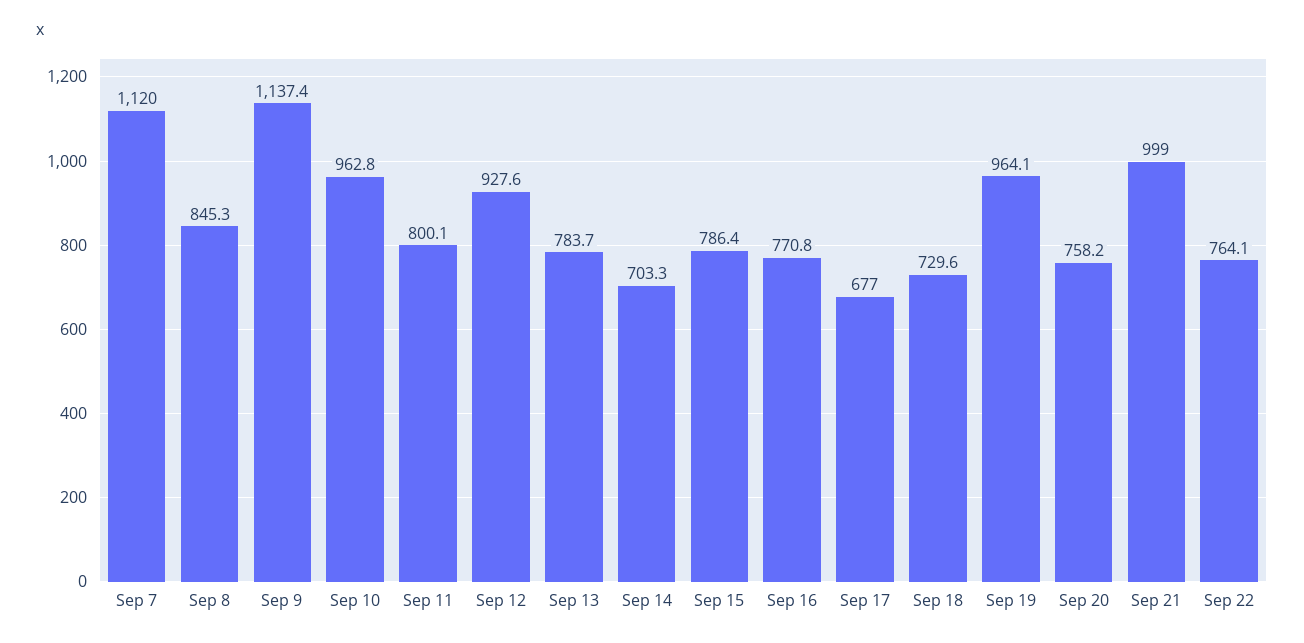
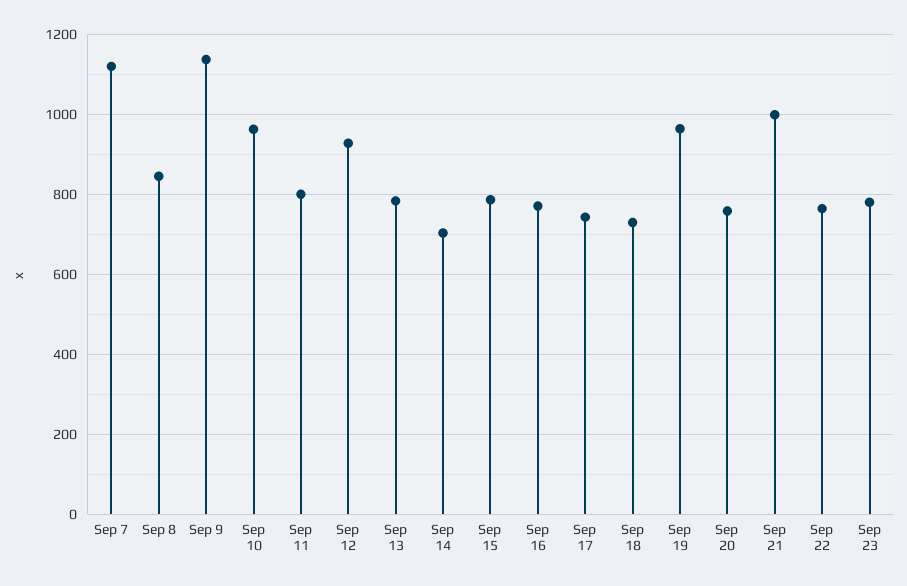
Sep 17: 677 -> 740
Sep 23: none -> 780

